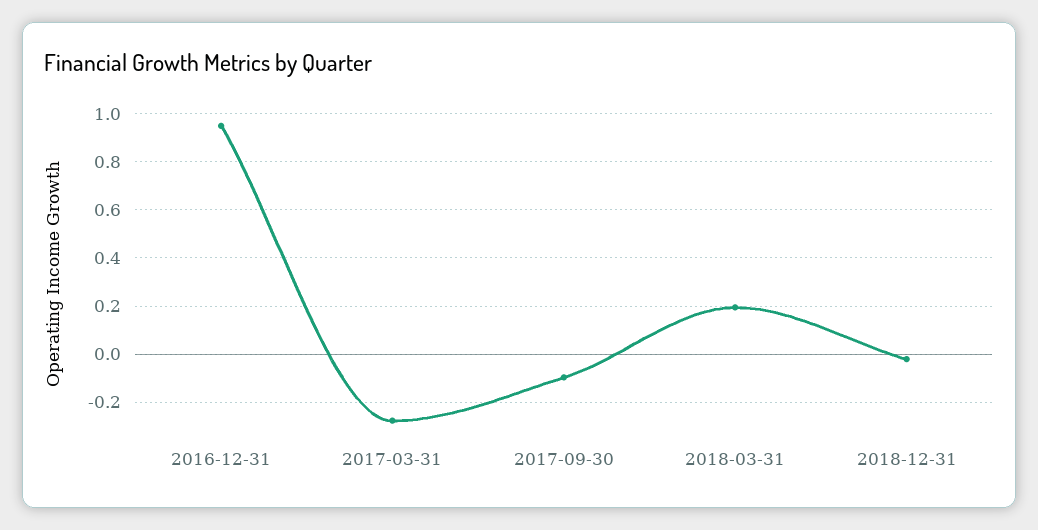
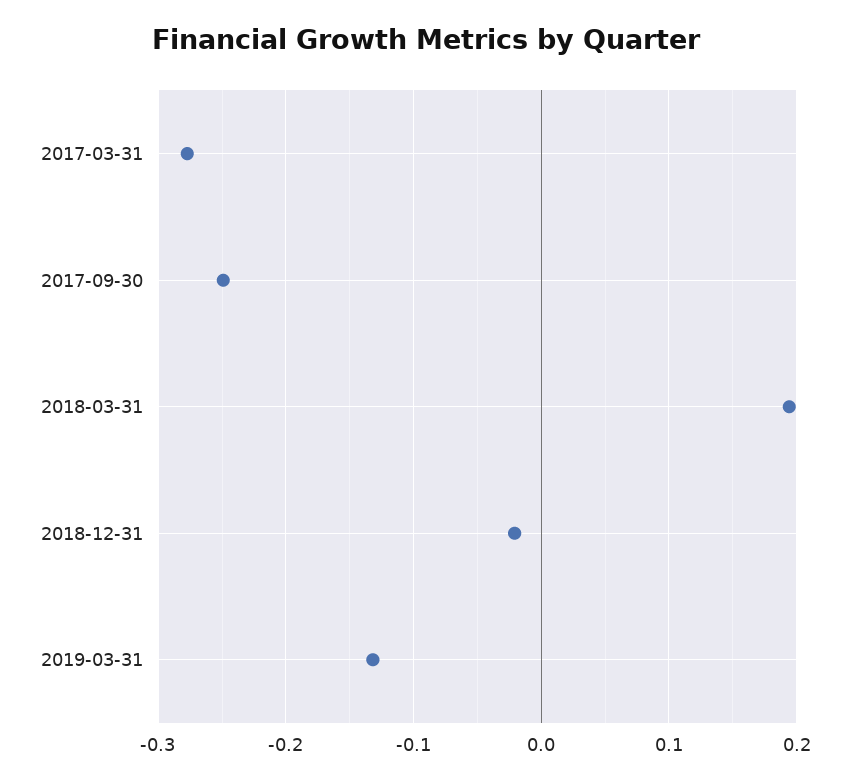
2016-12-31: 0.95 -> none
2017-09-30: -0.1 -> -0.25
2019-03-31: none -> -0.13

